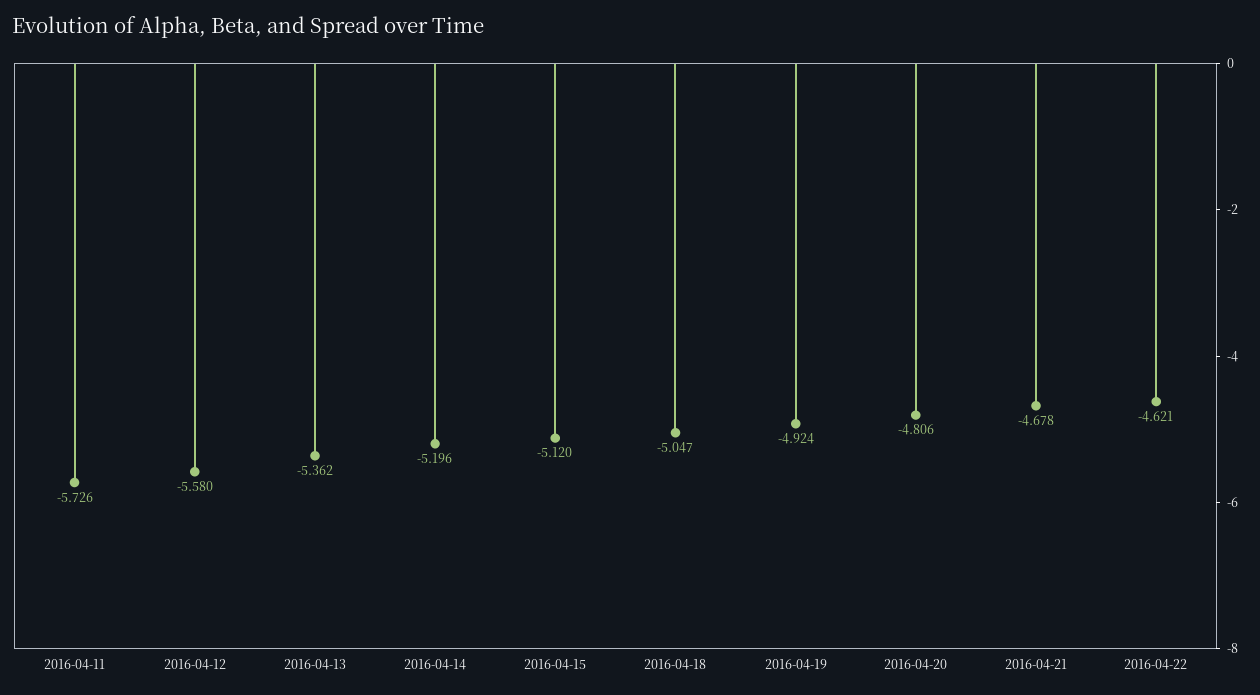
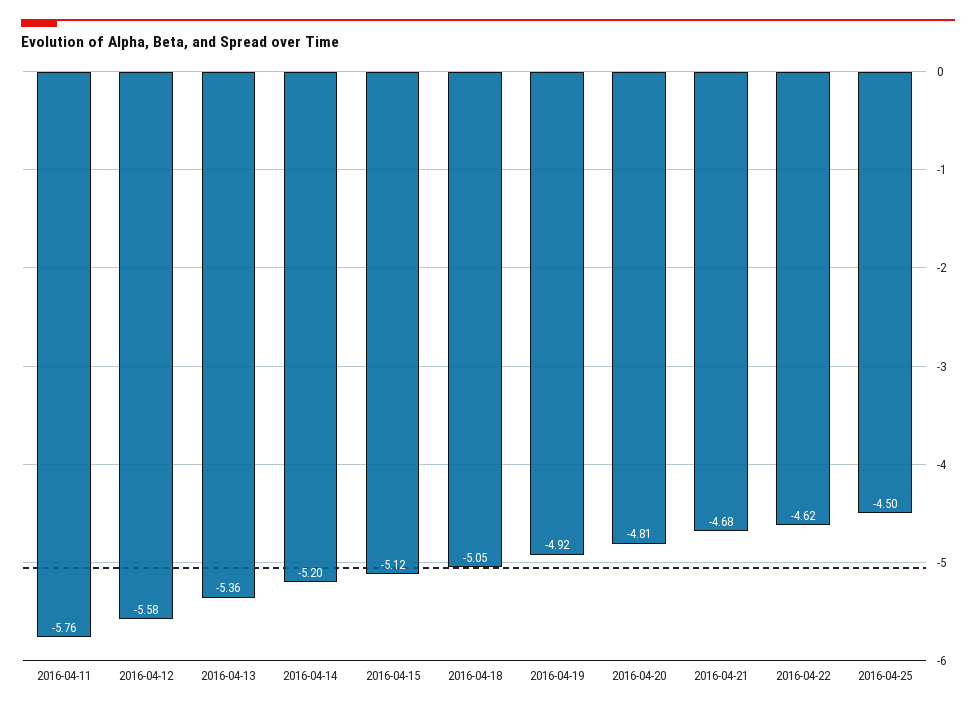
2016-04-11: -5.726 -> -5.76
2016-04-25: none -> -4.5

